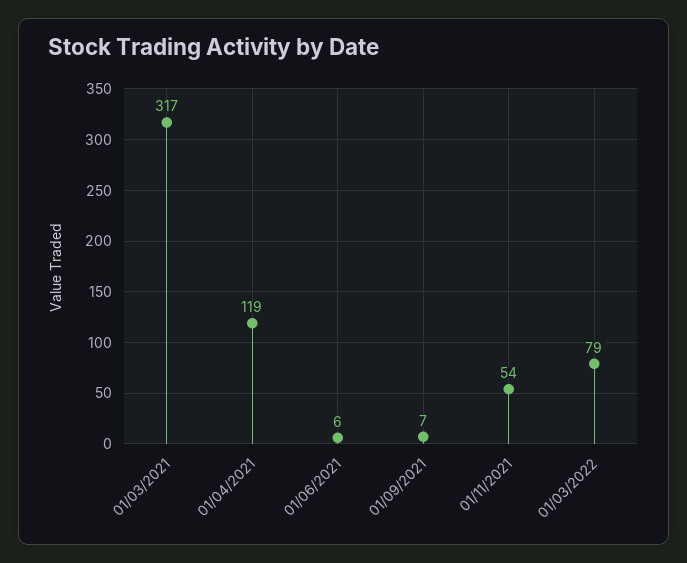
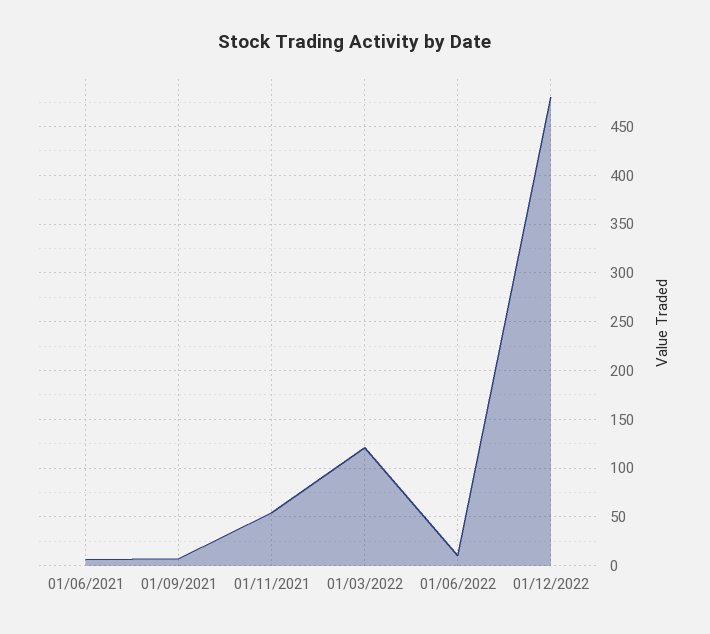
01/03/2021: 317 -> none
01/04/2021: 119 -> none
01/03/2022: 79 -> 120
01/06/2022: none -> 10
01/12/2022: none -> 480

